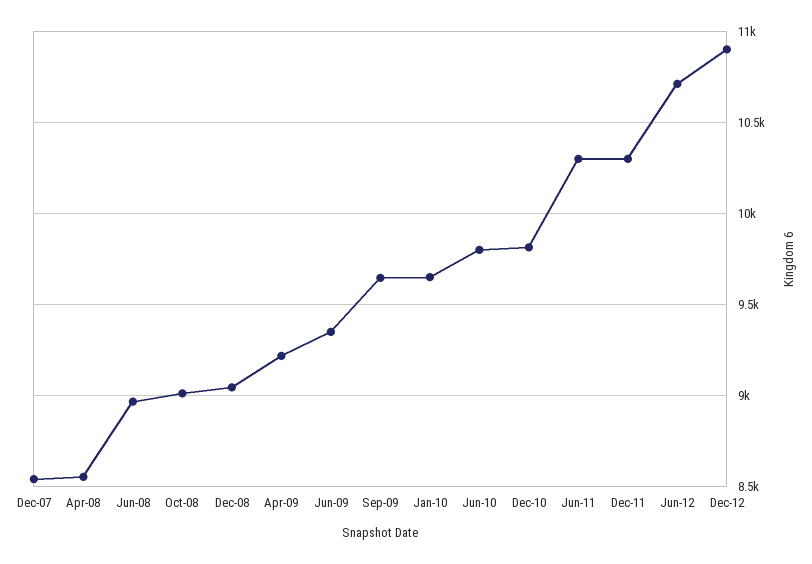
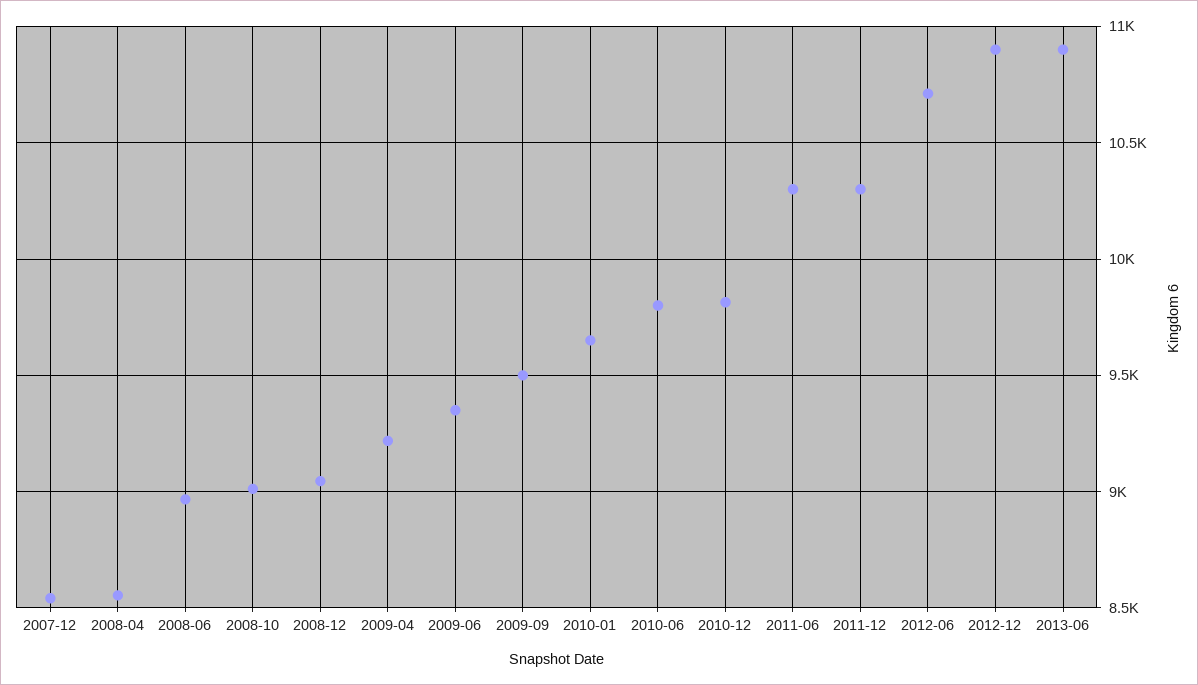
Sep-09: 9650 -> 9500
2013-06: none -> 10900

